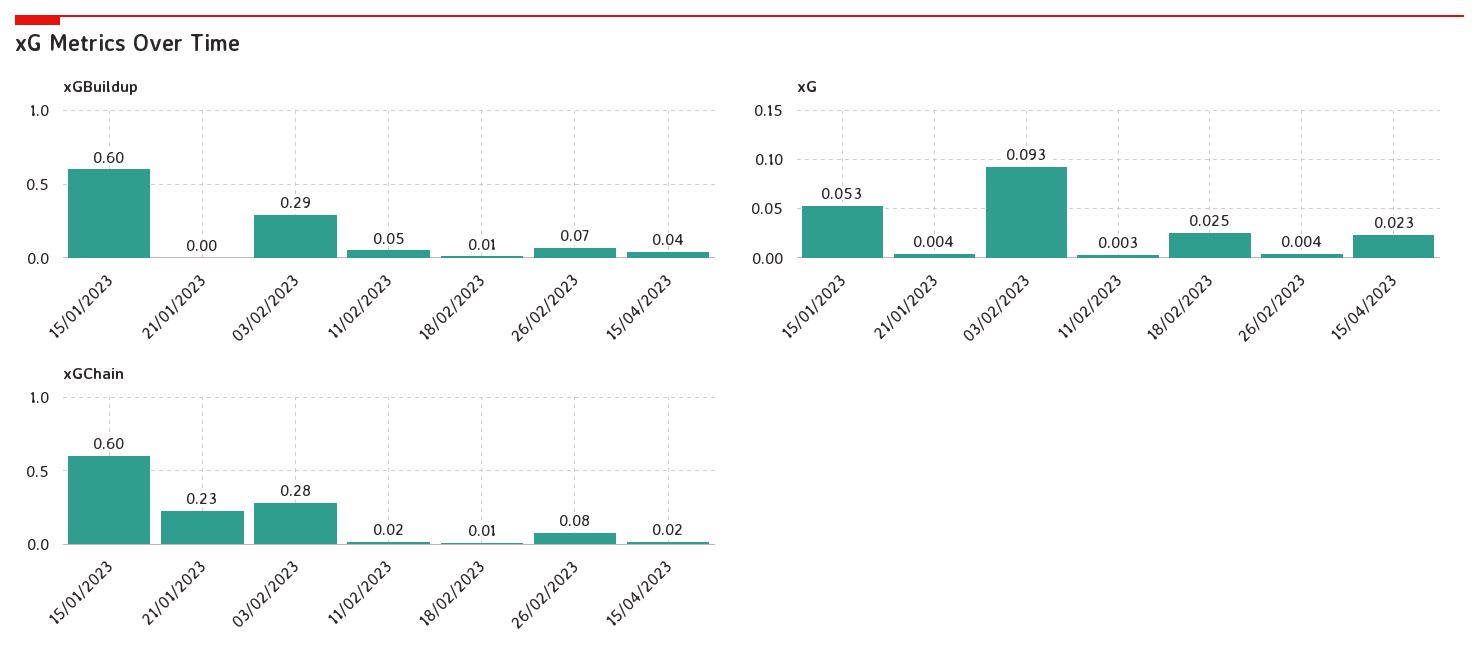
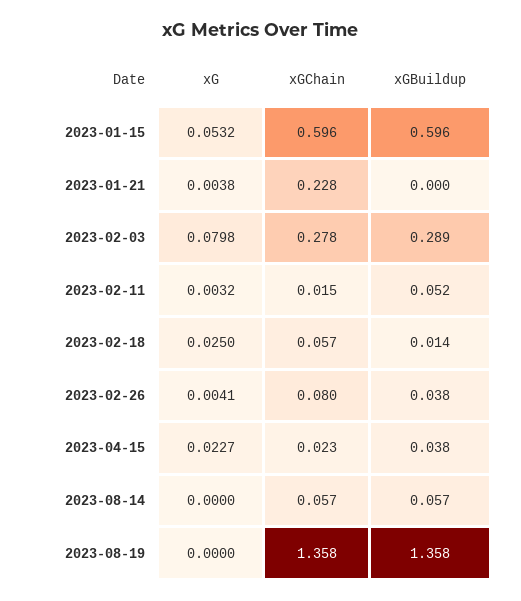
xGBuildup, 26/02/2023: 0.07 -> 0.038
xG, 03/02/2023: 0.093 -> 0.0798
xGChain, 18/02/2023: 0.01 -> 0.057
xG, 2023-08-14: none -> 0
xGChain, 2023-08-14: none -> 0.057
xGBuildup, 2023-08-14: none -> 0.057
xG, 2023-08-19: none -> 0
xGChain, 2023-08-19: none -> 1.358
xGBuildup, 2023-08-19: none -> 1.358

